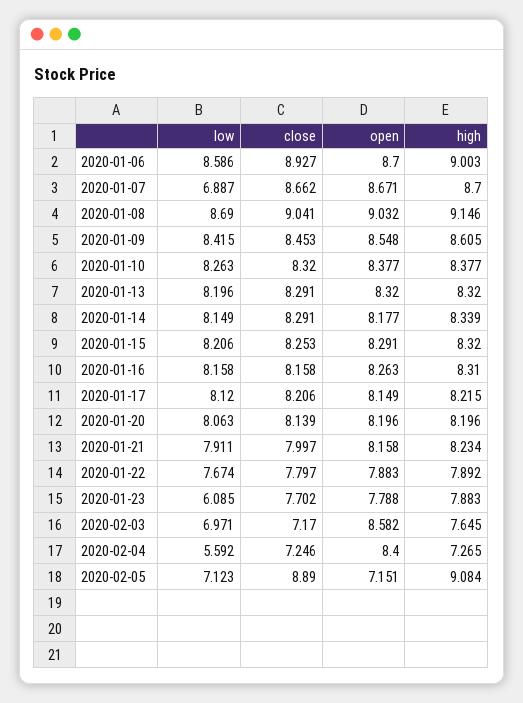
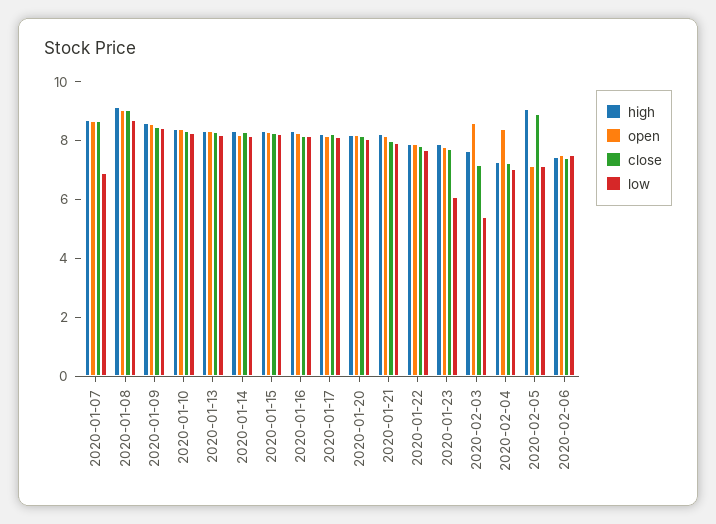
low, 2020-01-06: 8.586 -> none
close, 2020-01-06: 8.927 -> none
open, 2020-01-06: 8.7 -> none
high, 2020-01-06: 9.003 -> none
low, 2020-02-03: 6.971 -> 5.5
low, 2020-02-04: 5.592 -> 7
high, 2020-02-06: none -> 7.5
open, 2020-02-06: none -> 7.5
close, 2020-02-06: none -> 7.5
low, 2020-02-06: none -> 7.5

